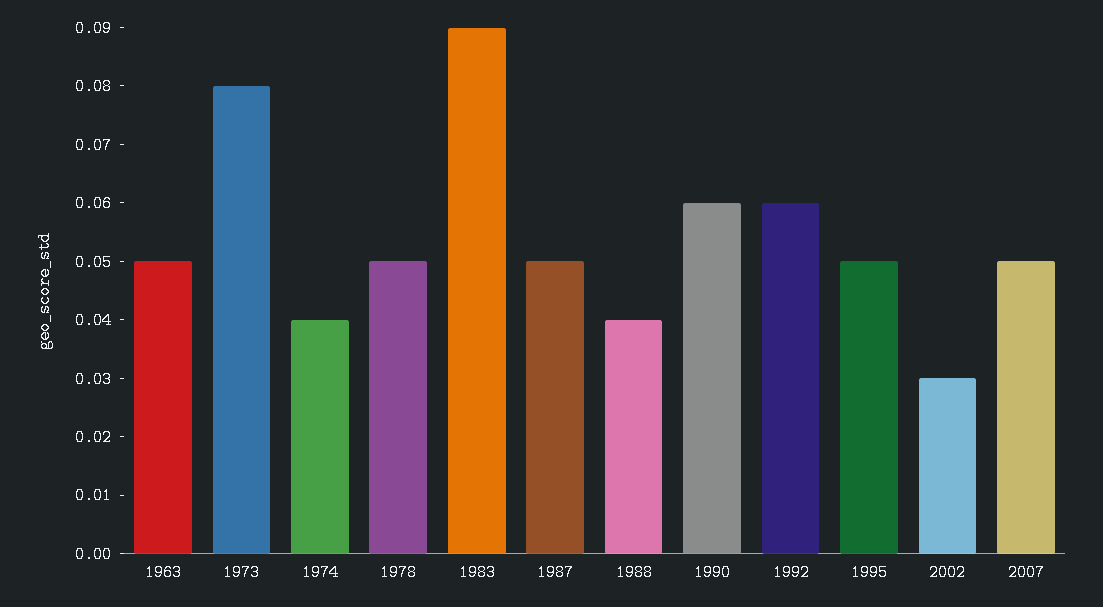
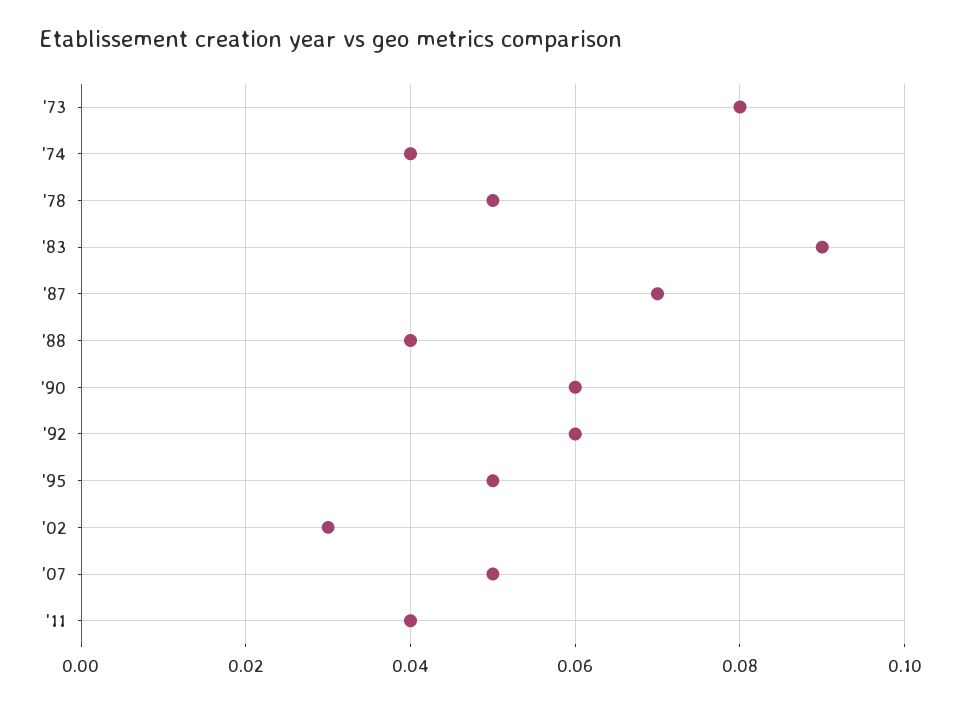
1963: 0.05 -> none
1987: 0.05 -> 0.07
'11: none -> 0.04

